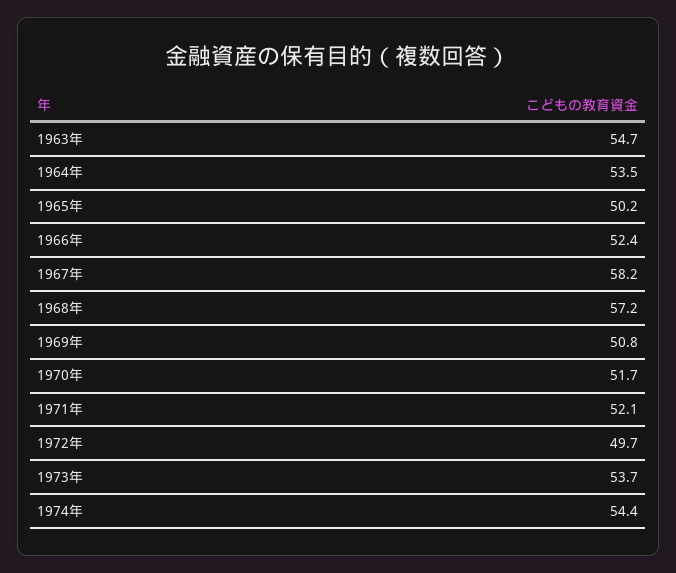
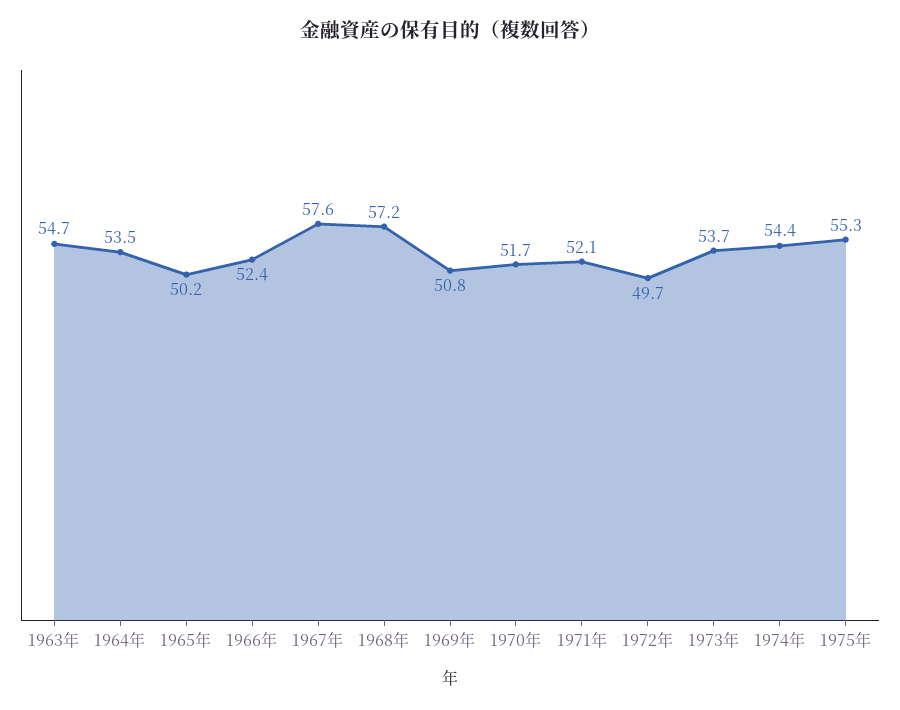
1967年: 58.2 -> 57.6
1975年: none -> 55.3

